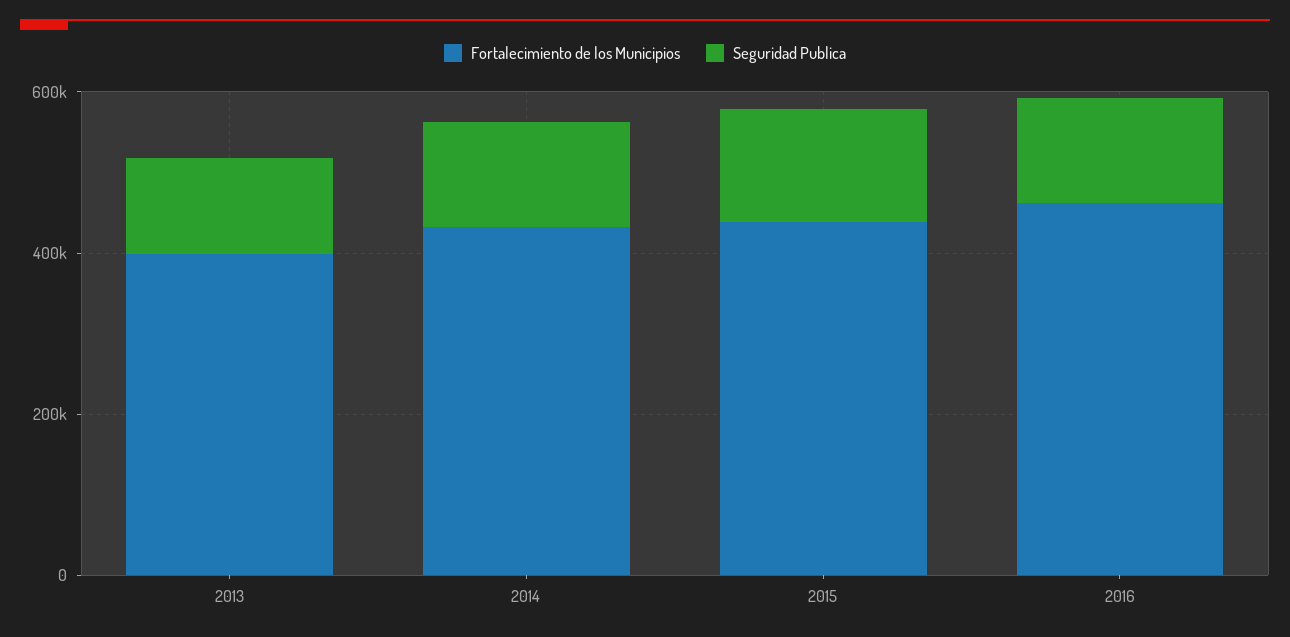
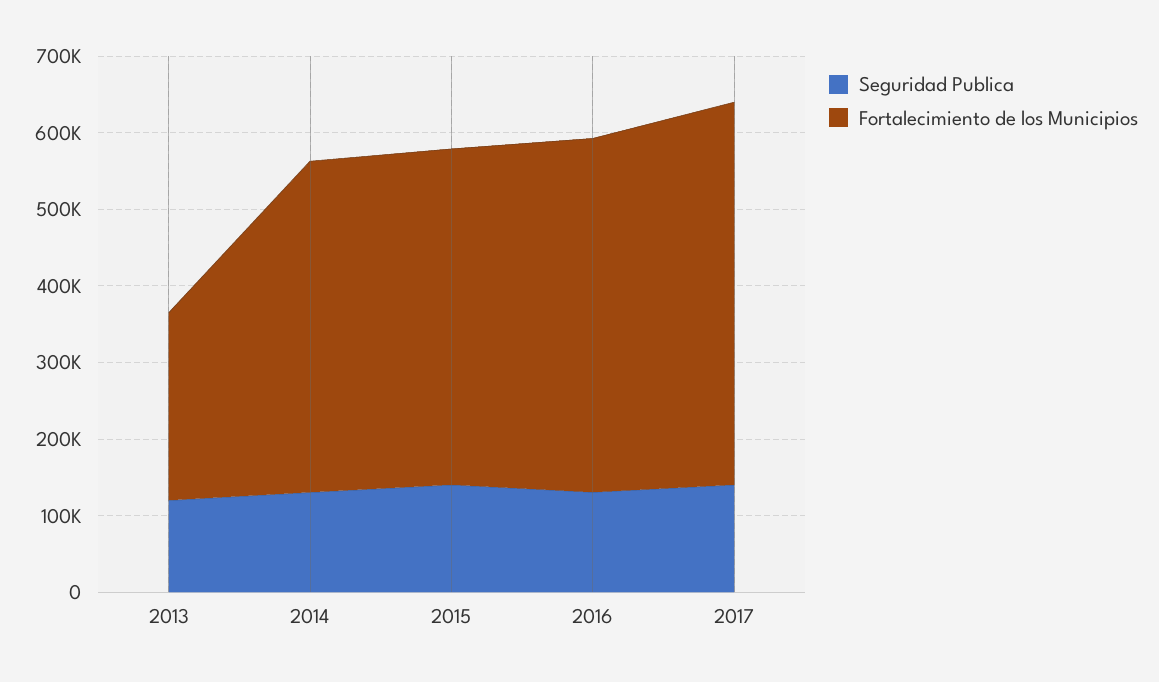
Fortalecimiento de los Municipios, 2013: 400000 -> 240000
Seguridad Publica, 2017: none -> 140000
Fortalecimiento de los Municipios, 2017: none -> 500000

